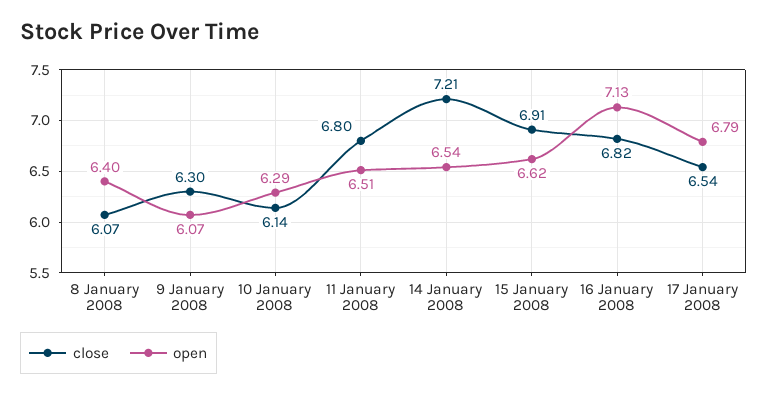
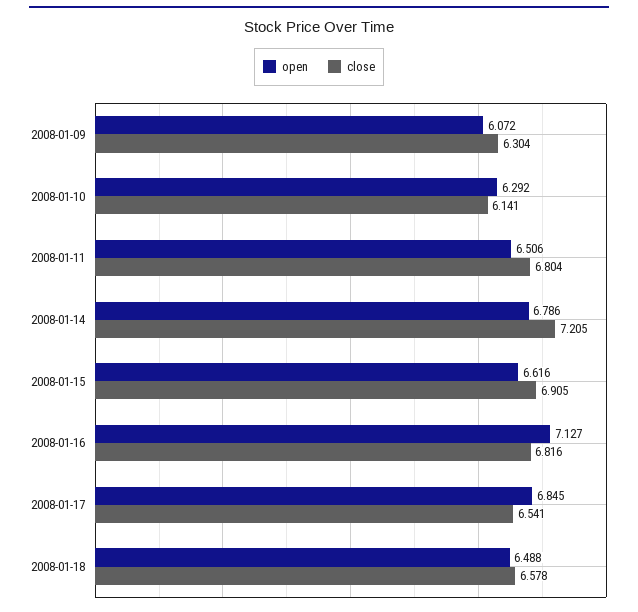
close, 8 January 2008: 6.07 -> none
open, 8 January 2008: 6.4 -> none
open, 14 January 2008: 6.54 -> 6.786
open, 17 January 2008: 6.79 -> 6.845
open, 2008-01-18: none -> 6.488
close, 2008-01-18: none -> 6.578

